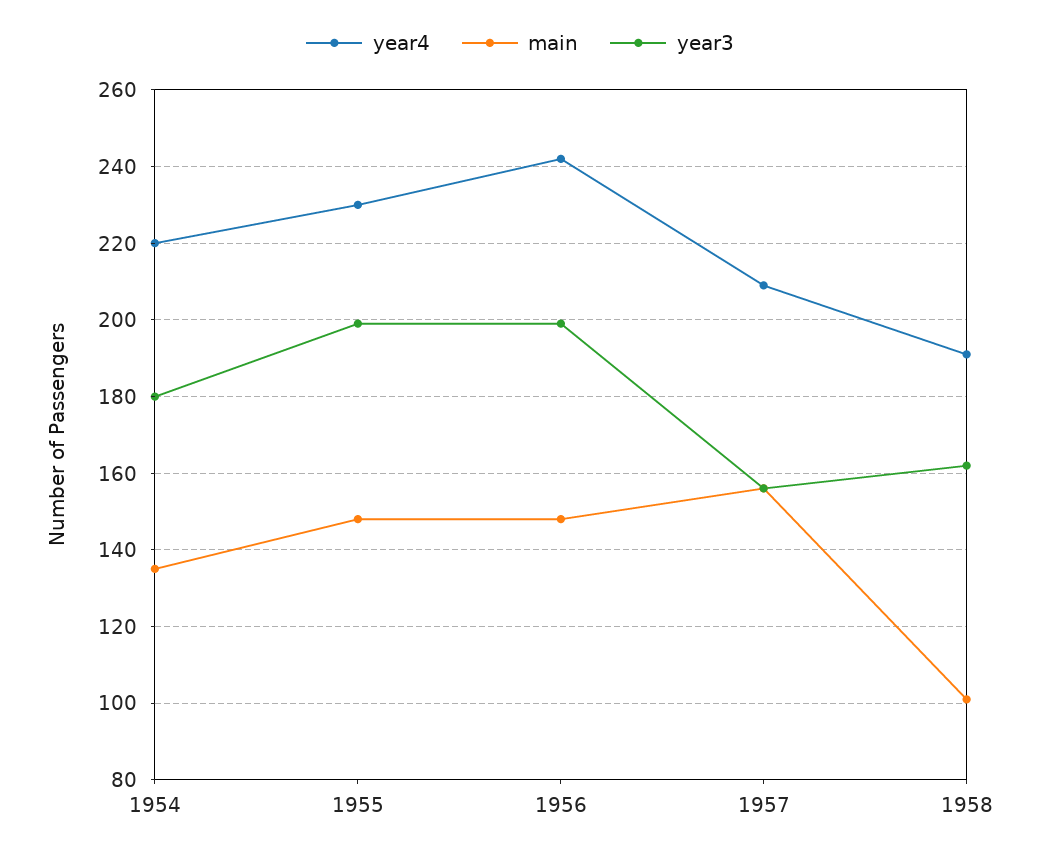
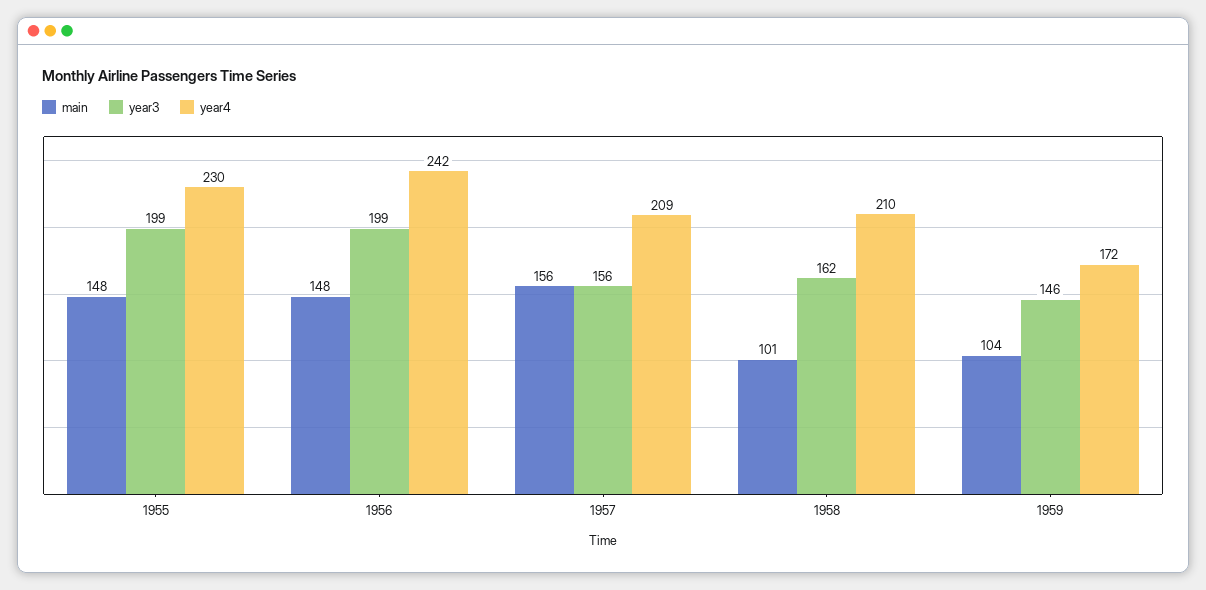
year4, 1954: 220 -> none
main, 1954: 135 -> none
year3, 1954: 180 -> none
year4, 1958: 190 -> 210
main, 1959: none -> 104
year3, 1959: none -> 146
year4, 1959: none -> 172

